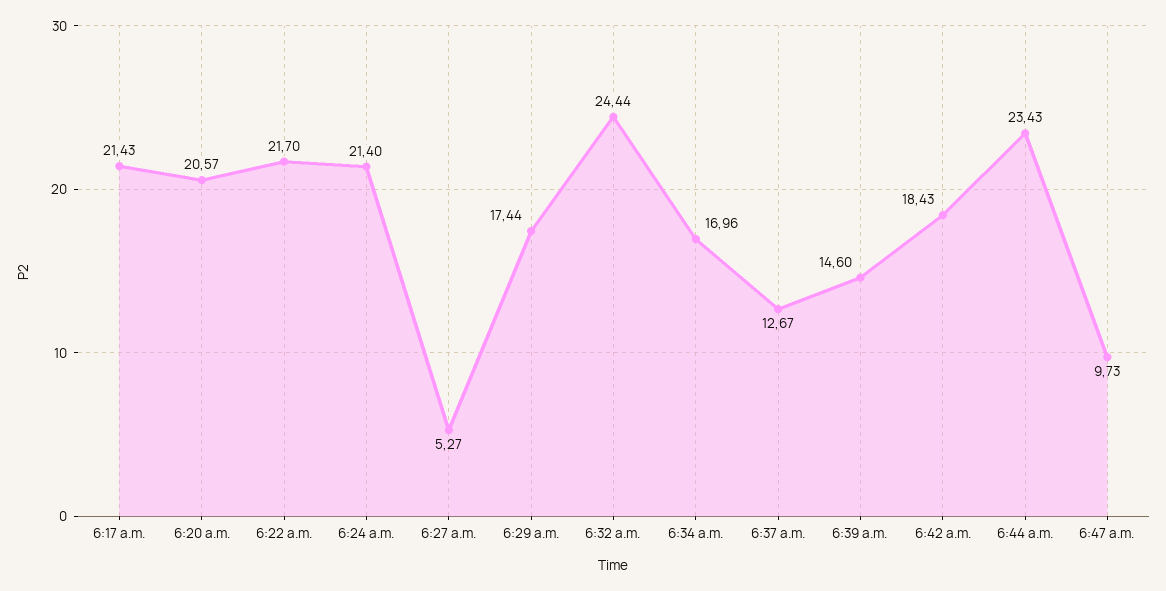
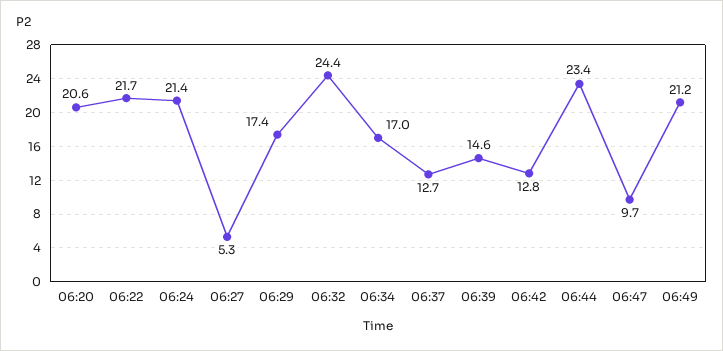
6:17 a.m.: 21.43 -> none
6:42 a.m.: 18.43 -> 12.8
06:49: none -> 21.2

